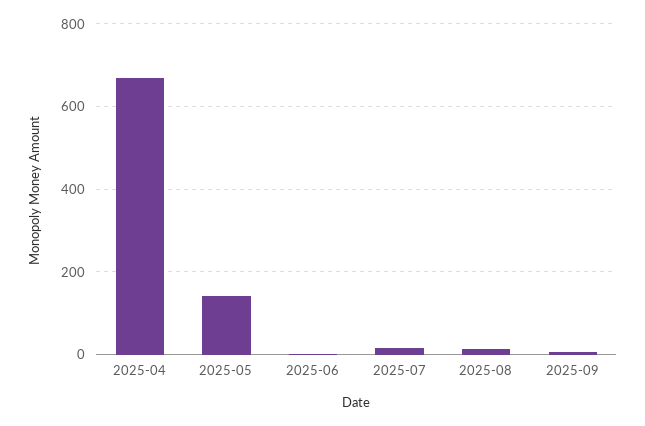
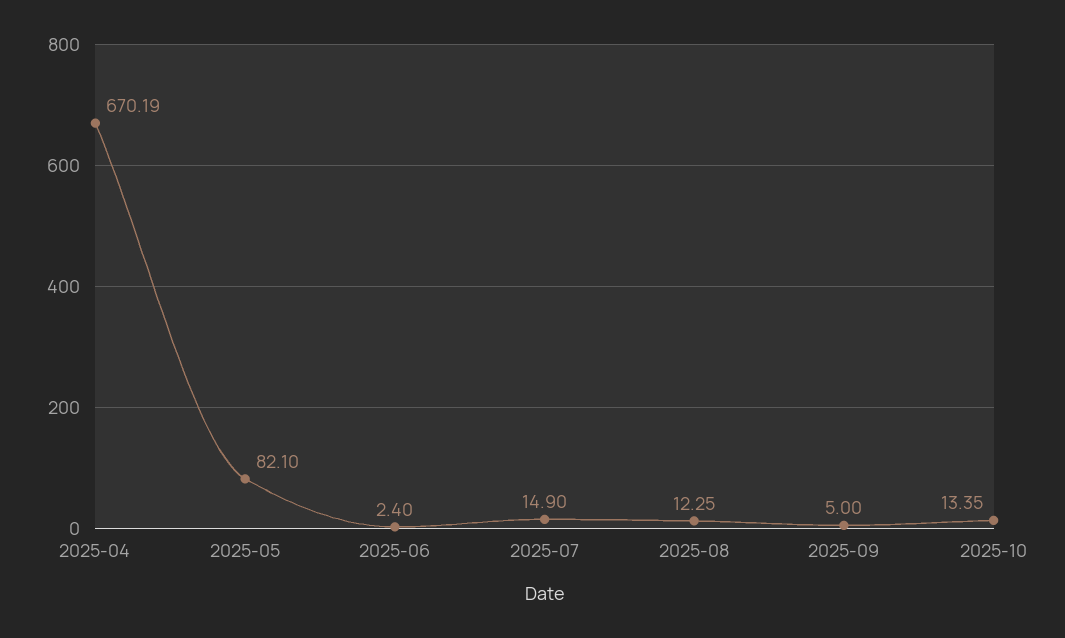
2025-05: 140 -> 82.1
2025-10: none -> 13.35

